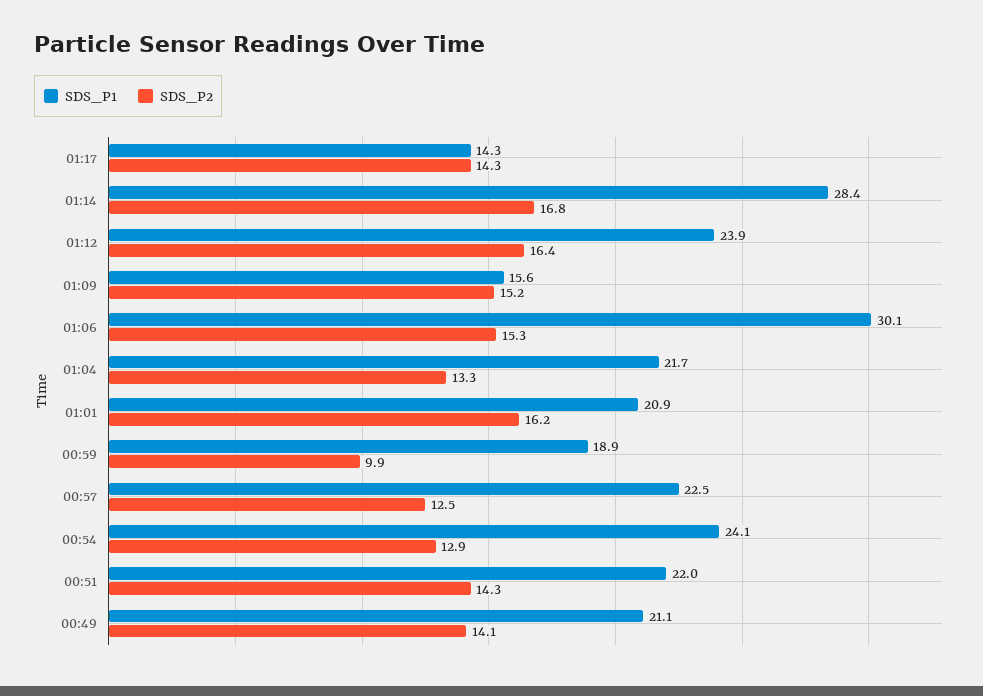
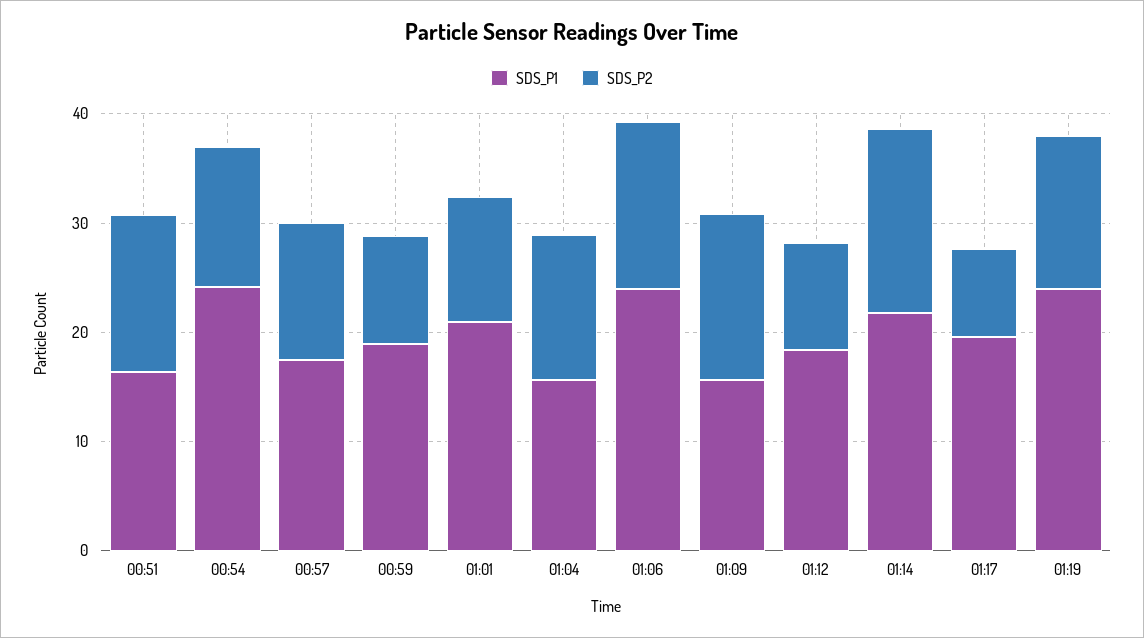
SDS_P1, 01:17: 14.3 -> 20
SDS_P2, 01:17: 14.3 -> 8
SDS_P1, 01:14: 28.4 -> 22
SDS_P1, 01:12: 23.9 -> 18
SDS_P2, 01:12: 16.4 -> 10
SDS_P1, 01:06: 30.1 -> 24
SDS_P1, 01:04: 21.7 -> 16
SDS_P2, 01:01: 16.2 -> 12
SDS_P1, 00:57: 22.5 -> 18
SDS_P1, 00:51: 22 -> 16
SDS_P1, 00:49: 21.1 -> none
SDS_P2, 00:49: 14.1 -> none
SDS_P1, 01:19: none -> 24
SDS_P2, 01:19: none -> 14

